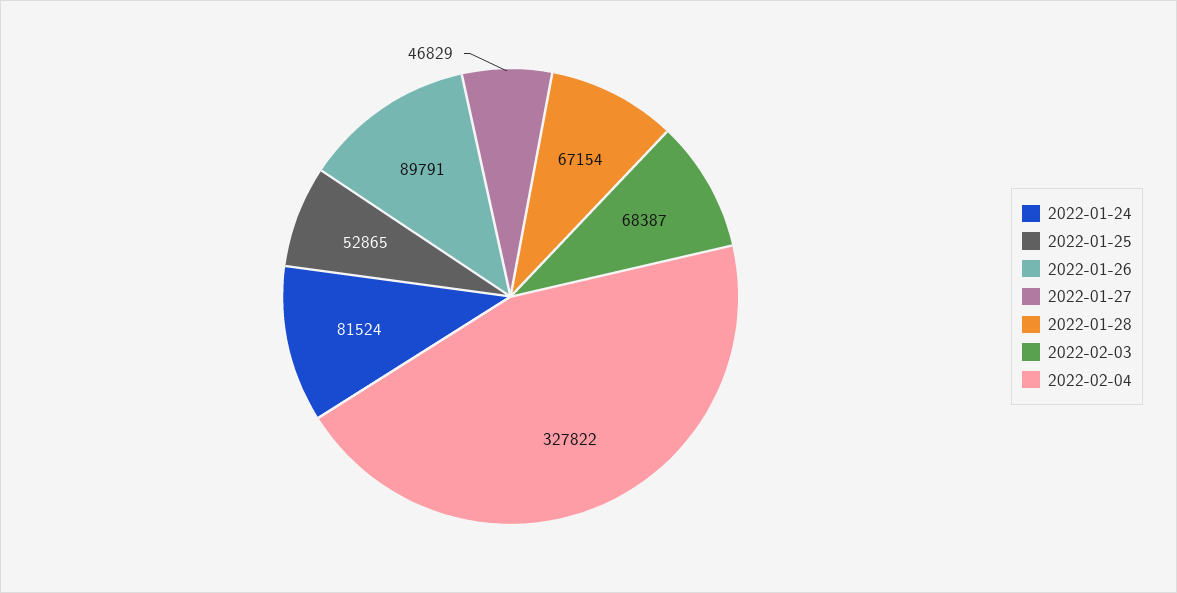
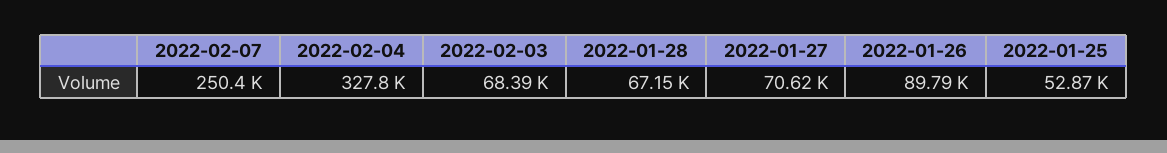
2022-01-24: 81524 -> none
2022-01-27: 46829 -> 70620
2022-02-07: none -> 250400

